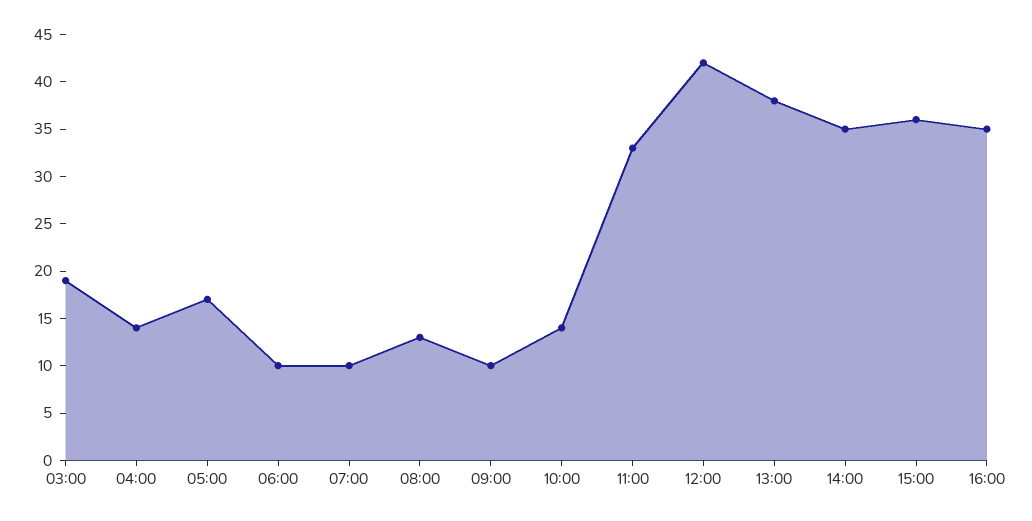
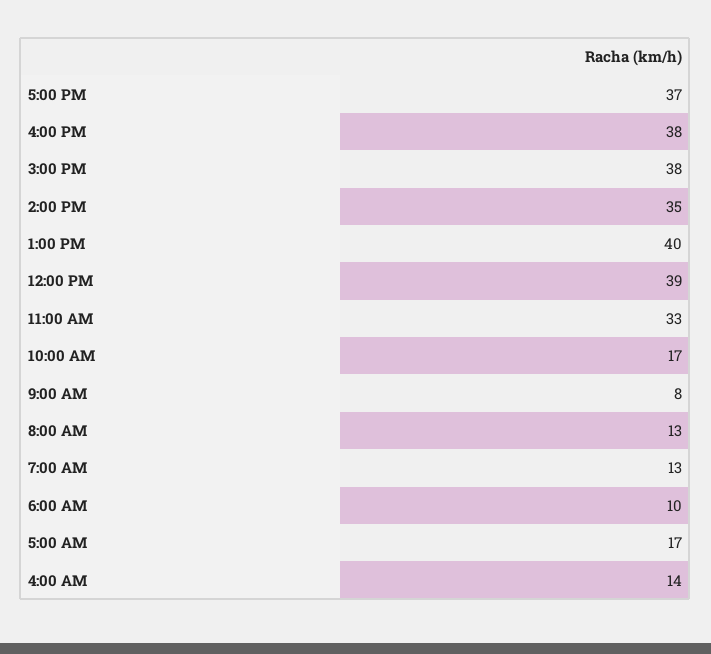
03:00: 19 -> none
07:00: 10 -> 13
09:00: 10 -> 8
10:00: 14 -> 17
12:00: 42 -> 39
13:00: 38 -> 40
15:00: 36 -> 38
16:00: 35 -> 38
5:00 PM: none -> 37

